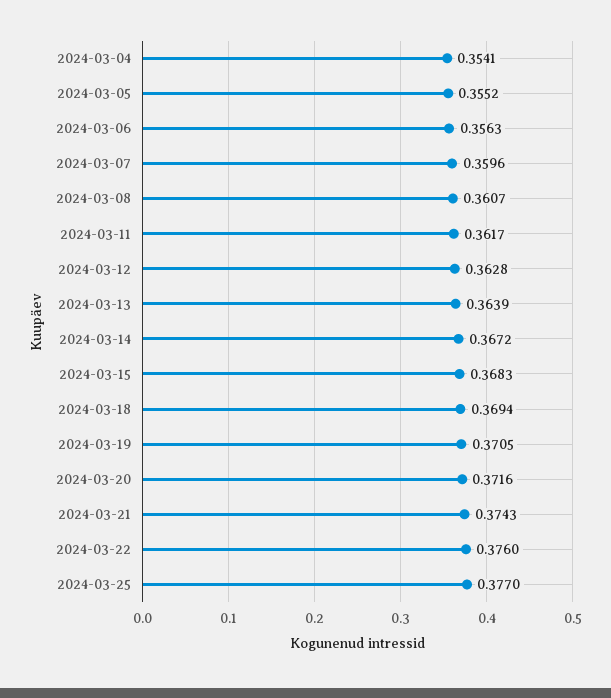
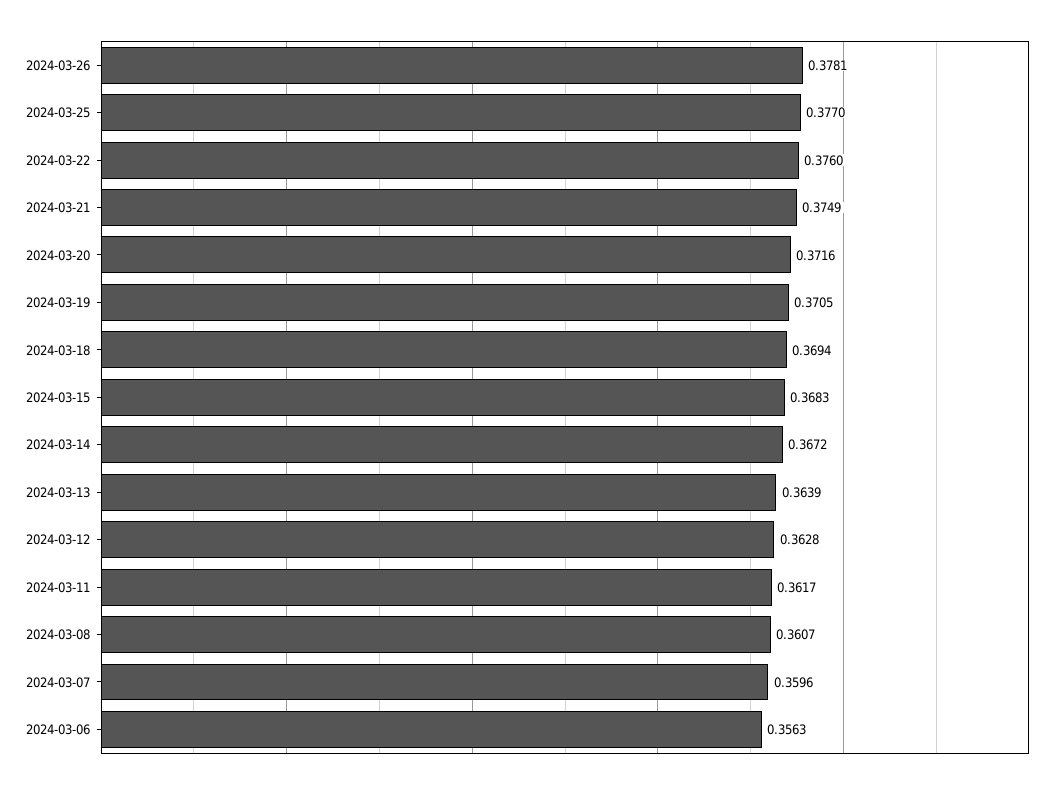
2024-03-04: 0.3541 -> none
2024-03-05: 0.3552 -> none
2024-03-21: 0.3743 -> 0.3749
2024-03-26: none -> 0.3781

